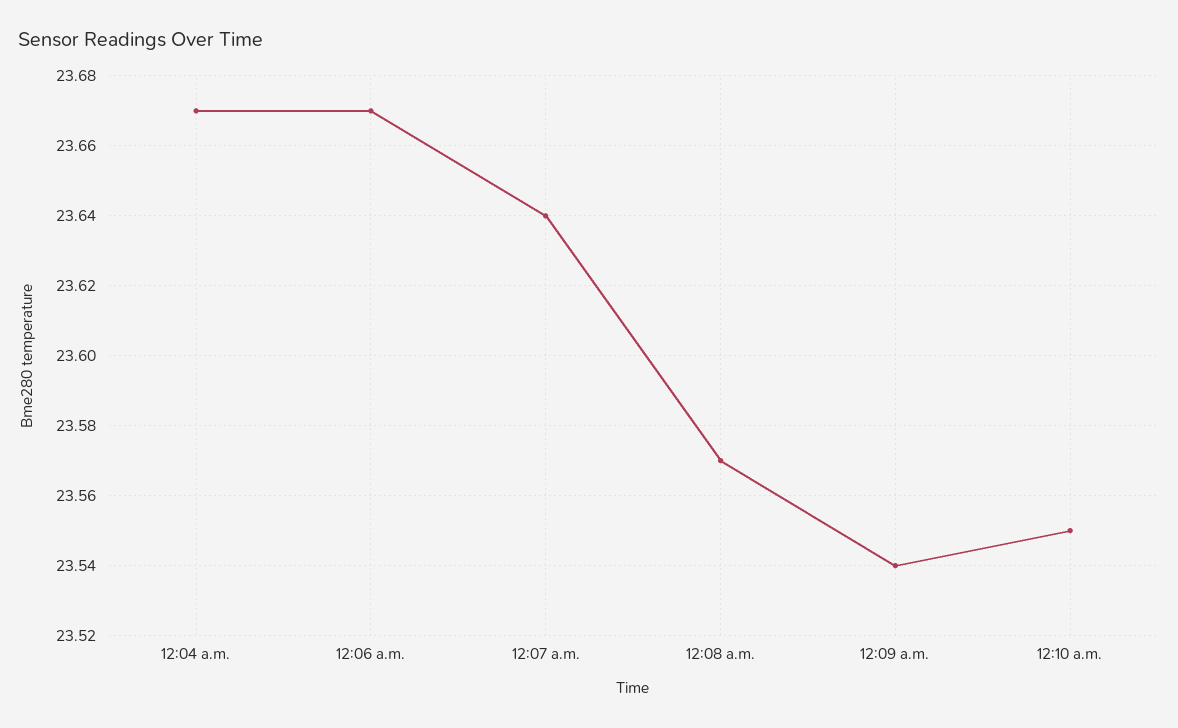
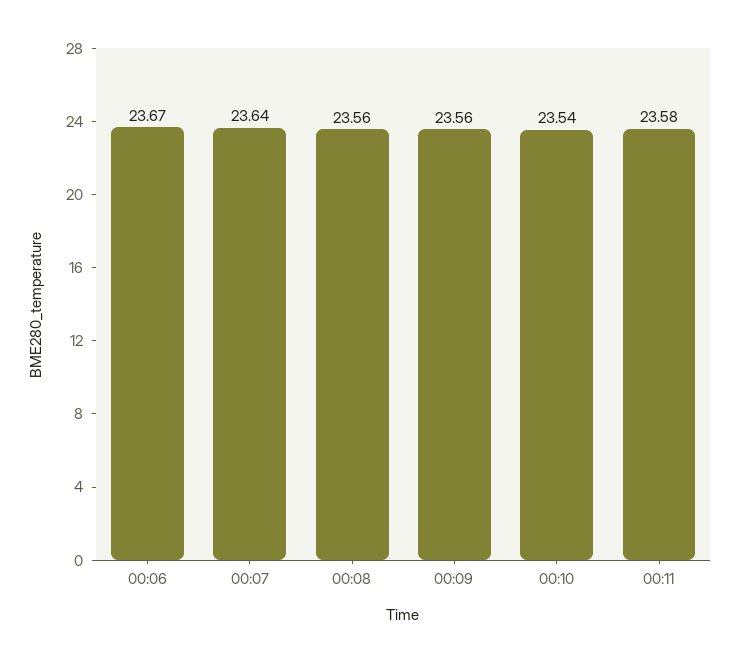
12:04 a.m.: 23.67 -> none
12:08 a.m.: 23.57 -> 23.56
12:09 a.m.: 23.54 -> 23.56
12:10 a.m.: 23.55 -> 23.54
00:11: none -> 23.58

